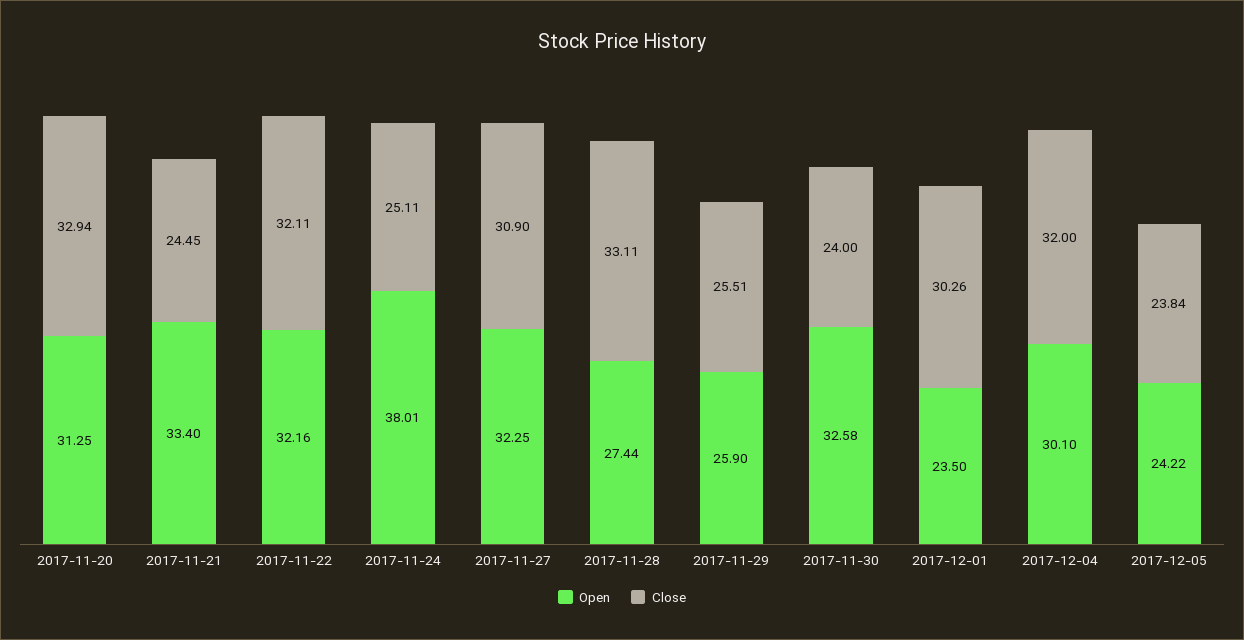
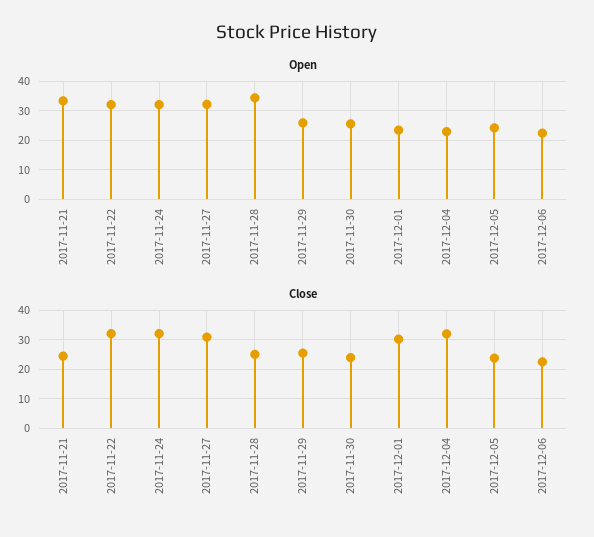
Open, 2017-11-20: 31.25 -> none
Close, 2017-11-20: 32.94 -> none
Open, 2017-11-24: 38.01 -> 32.5
Close, 2017-11-24: 25.11 -> 32.5
Open, 2017-11-28: 27.44 -> 35
Close, 2017-11-28: 33.11 -> 25
Open, 2017-11-30: 32.58 -> 25
Open, 2017-12-04: 30.1 -> 22.5
Open, 2017-12-06: none -> 22.5
Close, 2017-12-06: none -> 22.5

